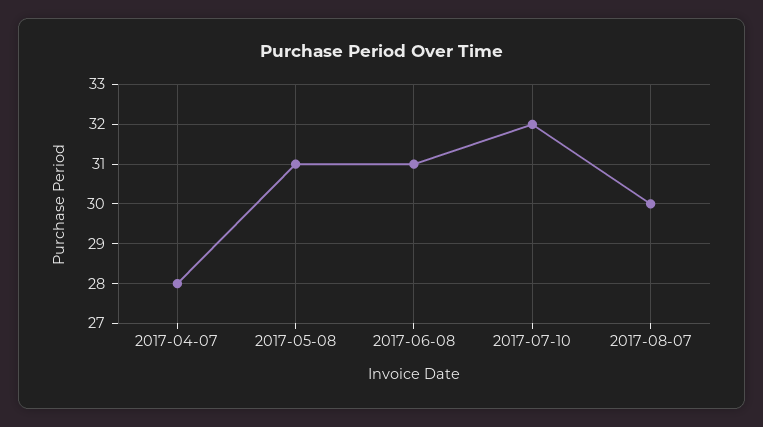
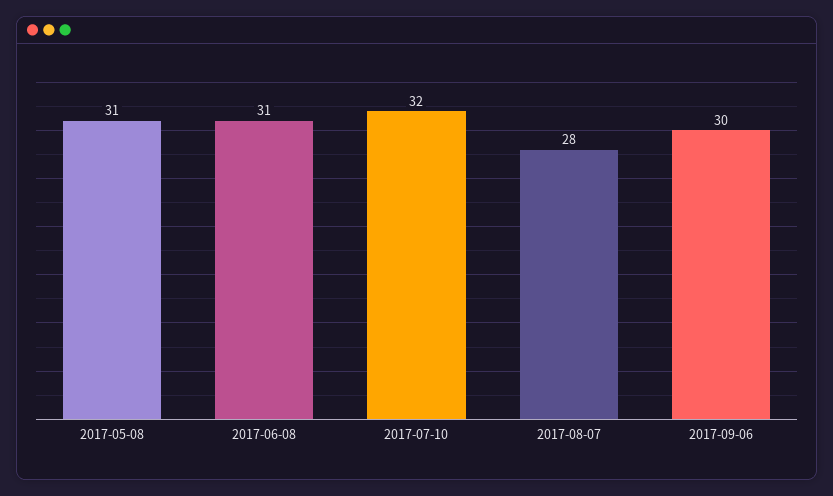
2017-04-07: 28 -> none
2017-08-07: 30 -> 28
2017-09-06: none -> 30

